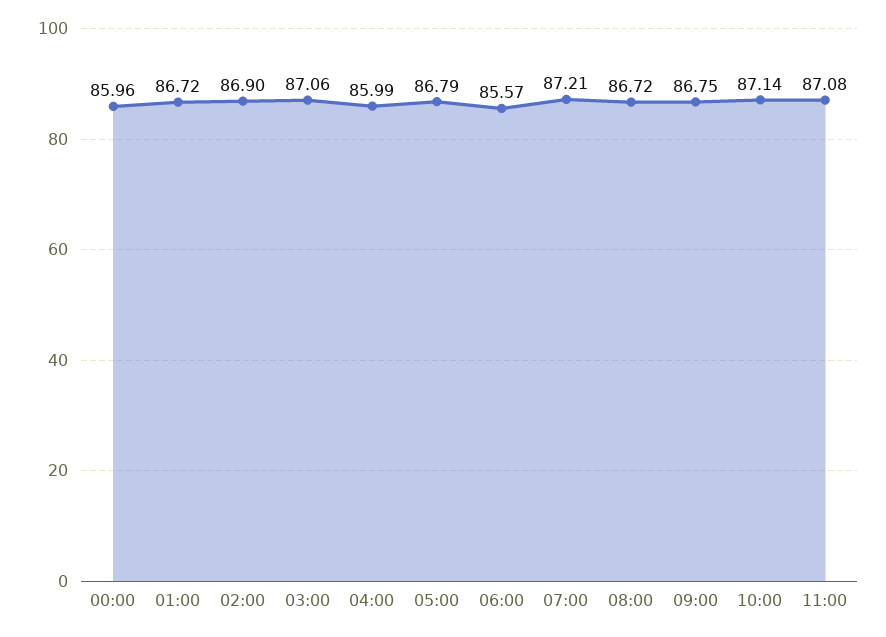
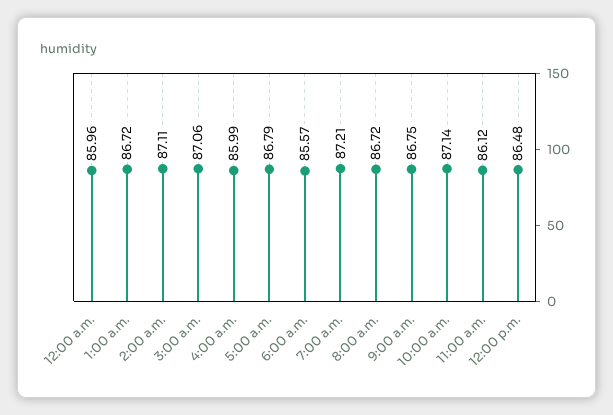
02:00: 86.9 -> 87.11
11:00: 87.08 -> 86.12
12:00 p.m.: none -> 86.48

